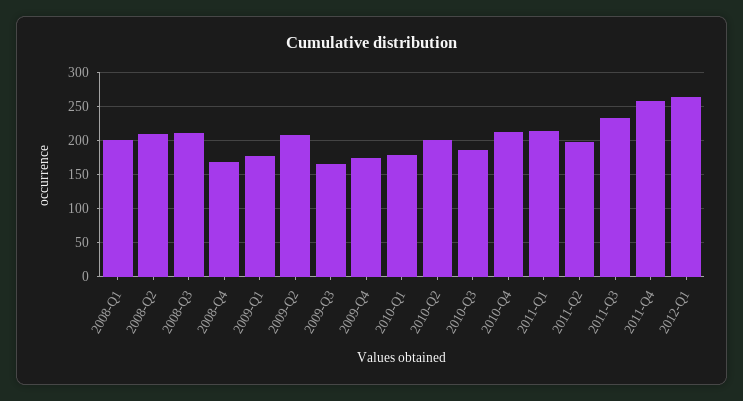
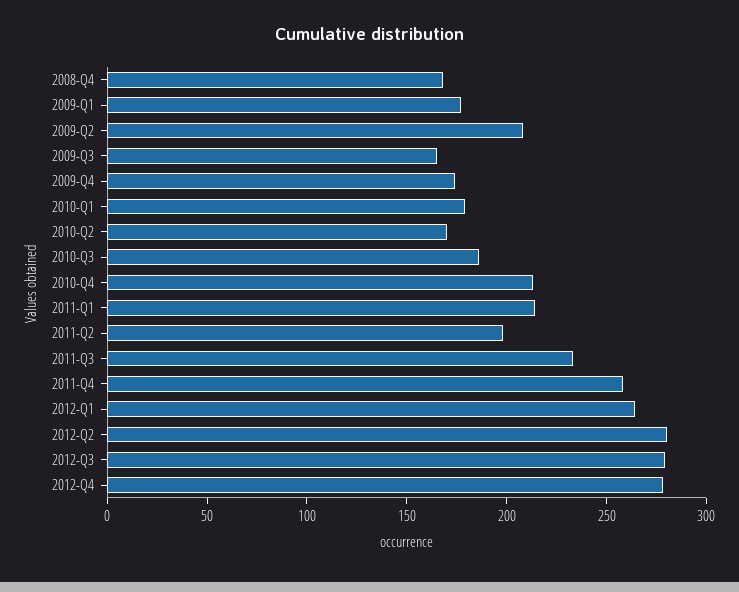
2008-Q1: 200 -> none
2008-Q2: 210 -> none
2008-Q3: 210 -> none
2010-Q2: 200 -> 170
2012-Q2: none -> 280
2012-Q3: none -> 280
2012-Q4: none -> 280

